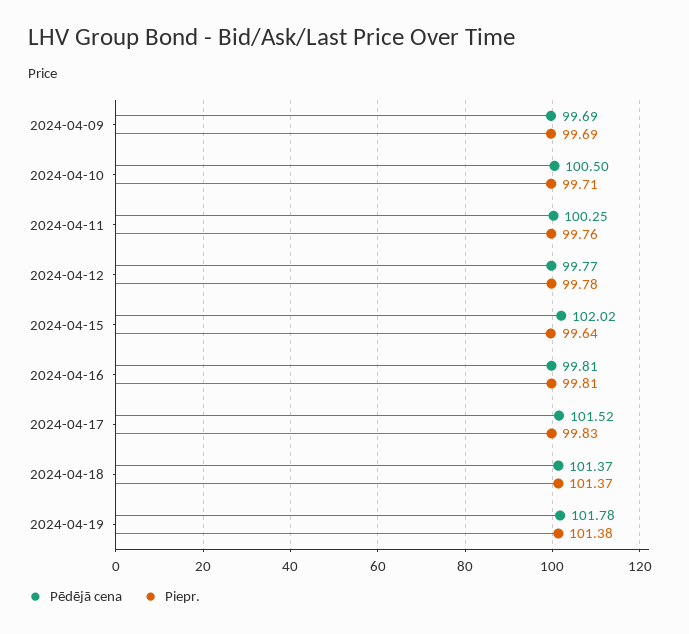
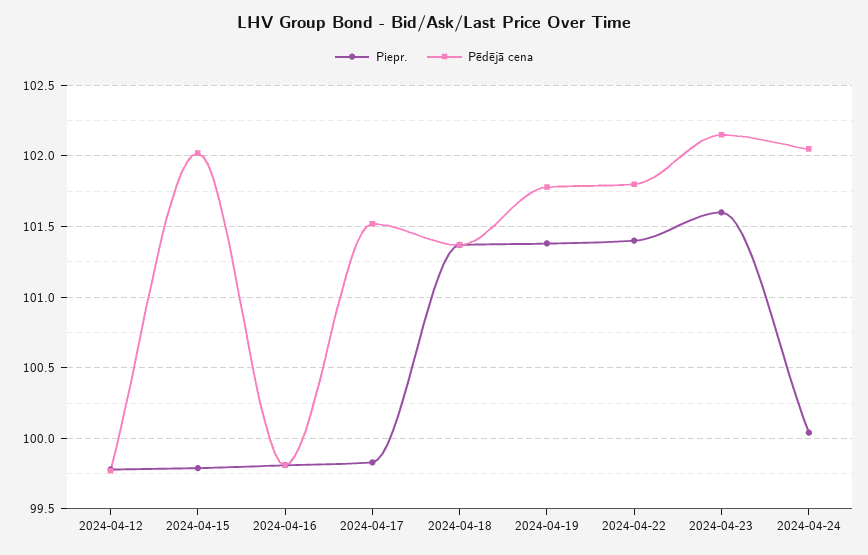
Pēdējā cena, 2024-04-09: 99.69 -> none
Piepr., 2024-04-09: 99.69 -> none
Pēdējā cena, 2024-04-10: 100.5 -> none
Piepr., 2024-04-10: 99.71 -> none
Pēdējā cena, 2024-04-11: 100.25 -> none
Piepr., 2024-04-11: 99.76 -> none
Piepr., 2024-04-15: 99.64 -> 99.8
Piepr., 2024-04-22: none -> 101.4
Pēdējā cena, 2024-04-22: none -> 101.8
Piepr., 2024-04-23: none -> 101.6
Pēdējā cena, 2024-04-23: none -> 102.15
Piepr., 2024-04-24: none -> 100.05
Pēdējā cena, 2024-04-24: none -> 102.05

